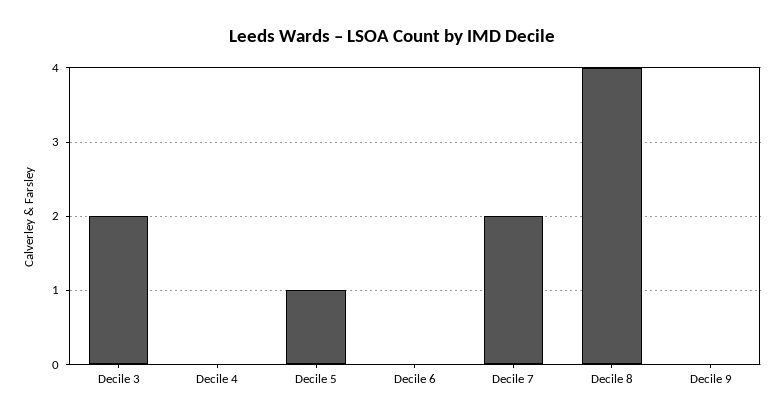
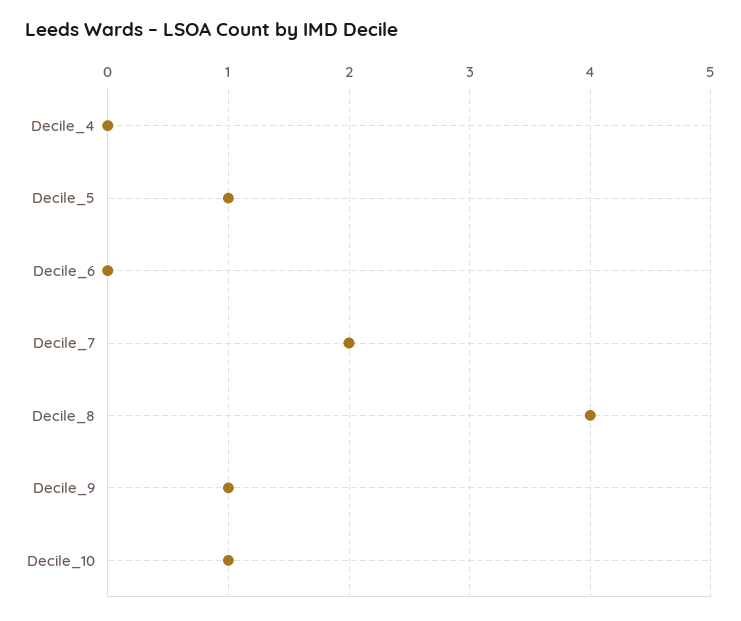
Decile 3: 2 -> none
Decile 9: 0 -> 1
Decile_10: none -> 1

